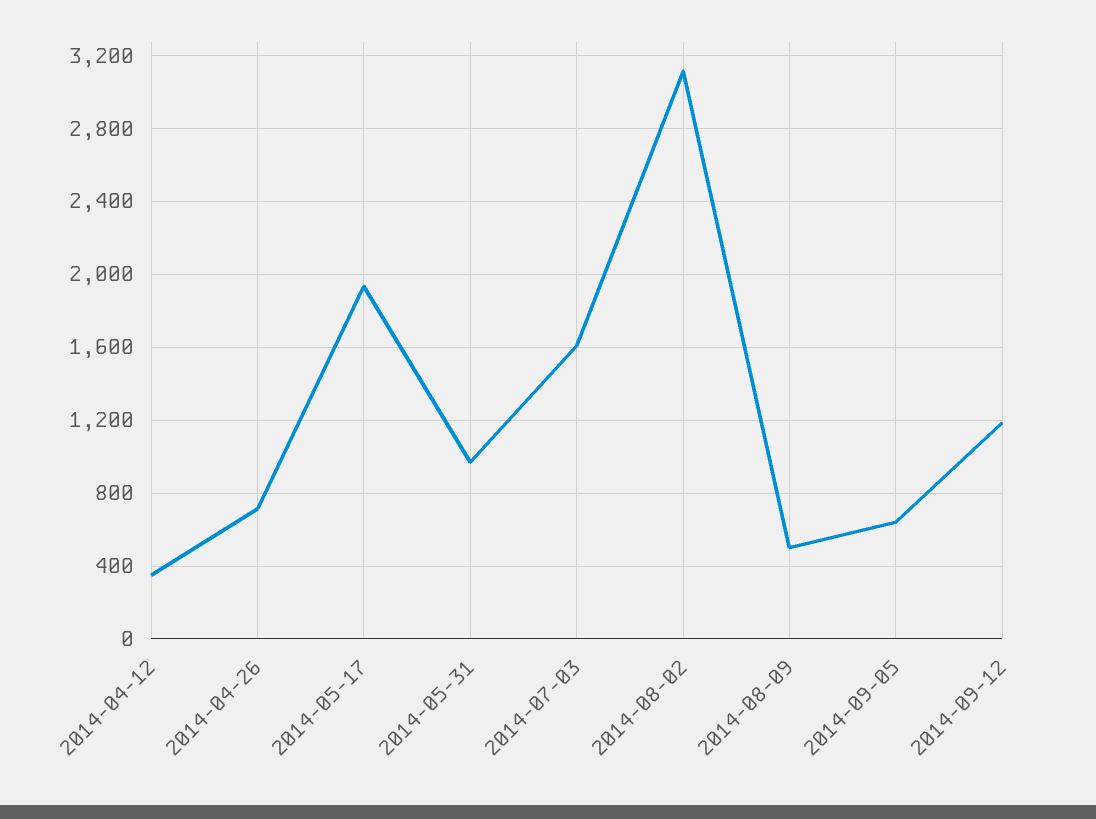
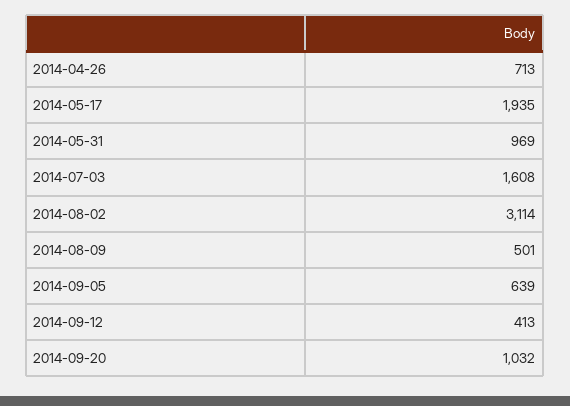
2014-04-12: 350 -> none
2014-09-12: 1200 -> 413
2014-09-20: none -> 1032

